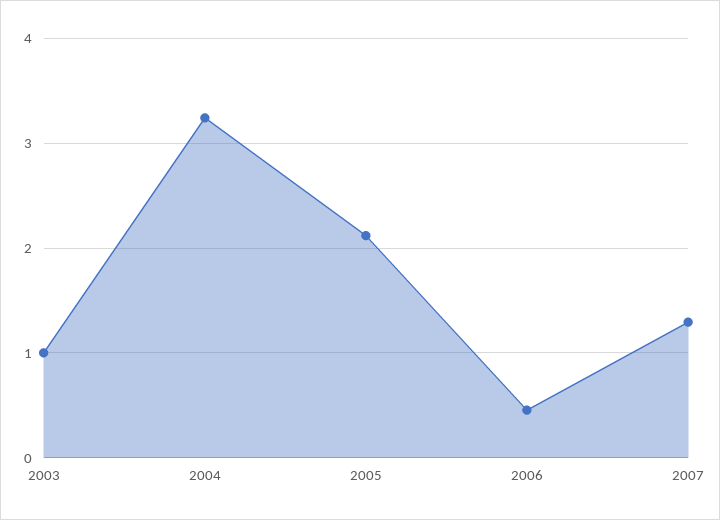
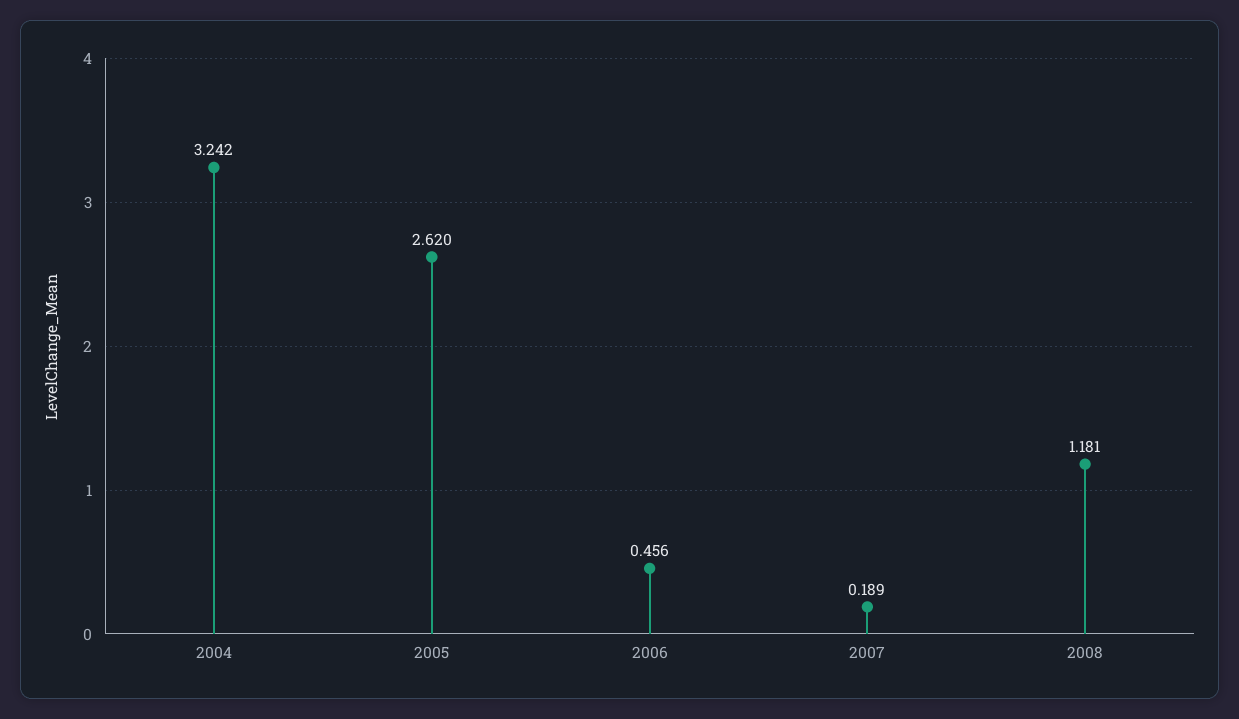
2003: 1 -> none
2005: 2.1 -> 2.62
2007: 1.3 -> 0.189
2008: none -> 1.181

